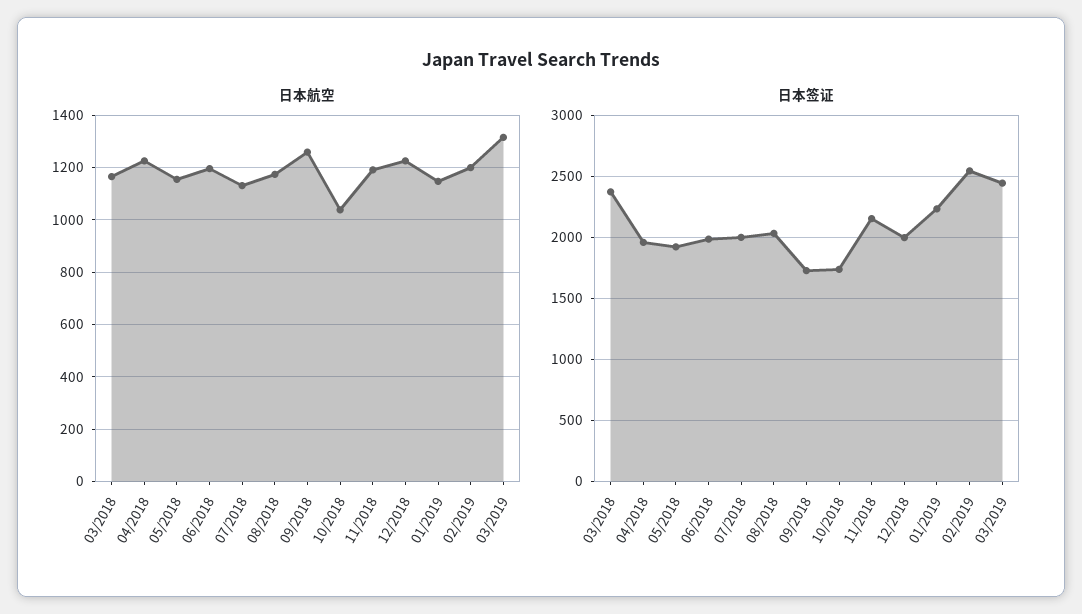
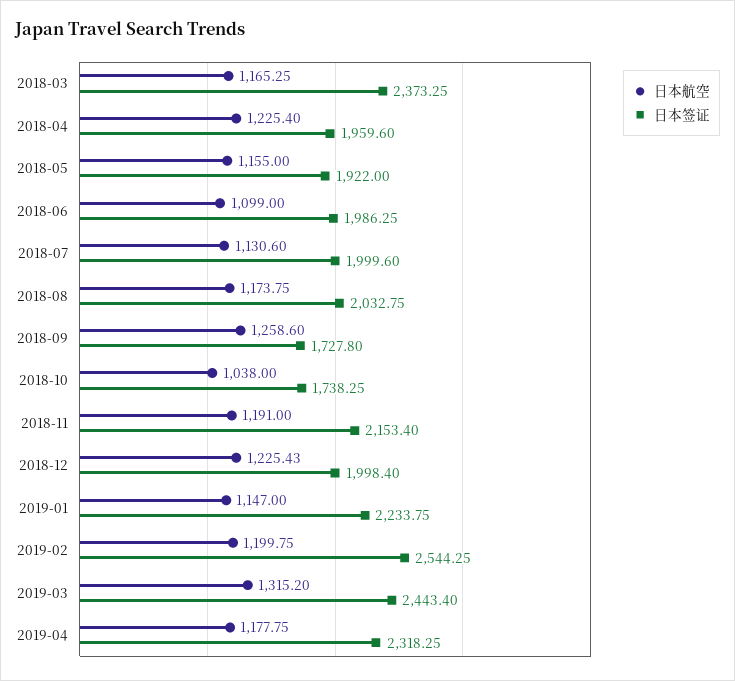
日本航空, 06/2018: 1200 -> 1099
日本航空, 2019-04: none -> 1177.75
日本签证, 2019-04: none -> 2318.25

